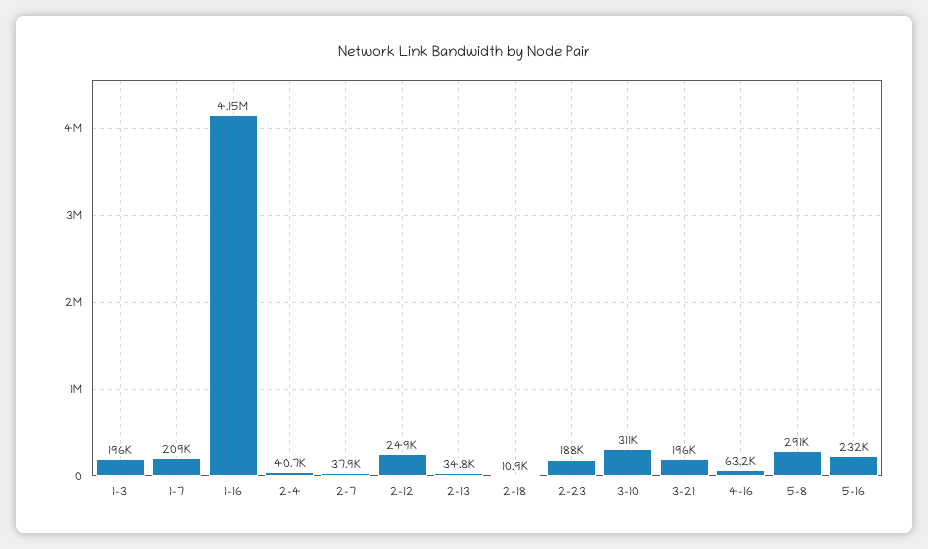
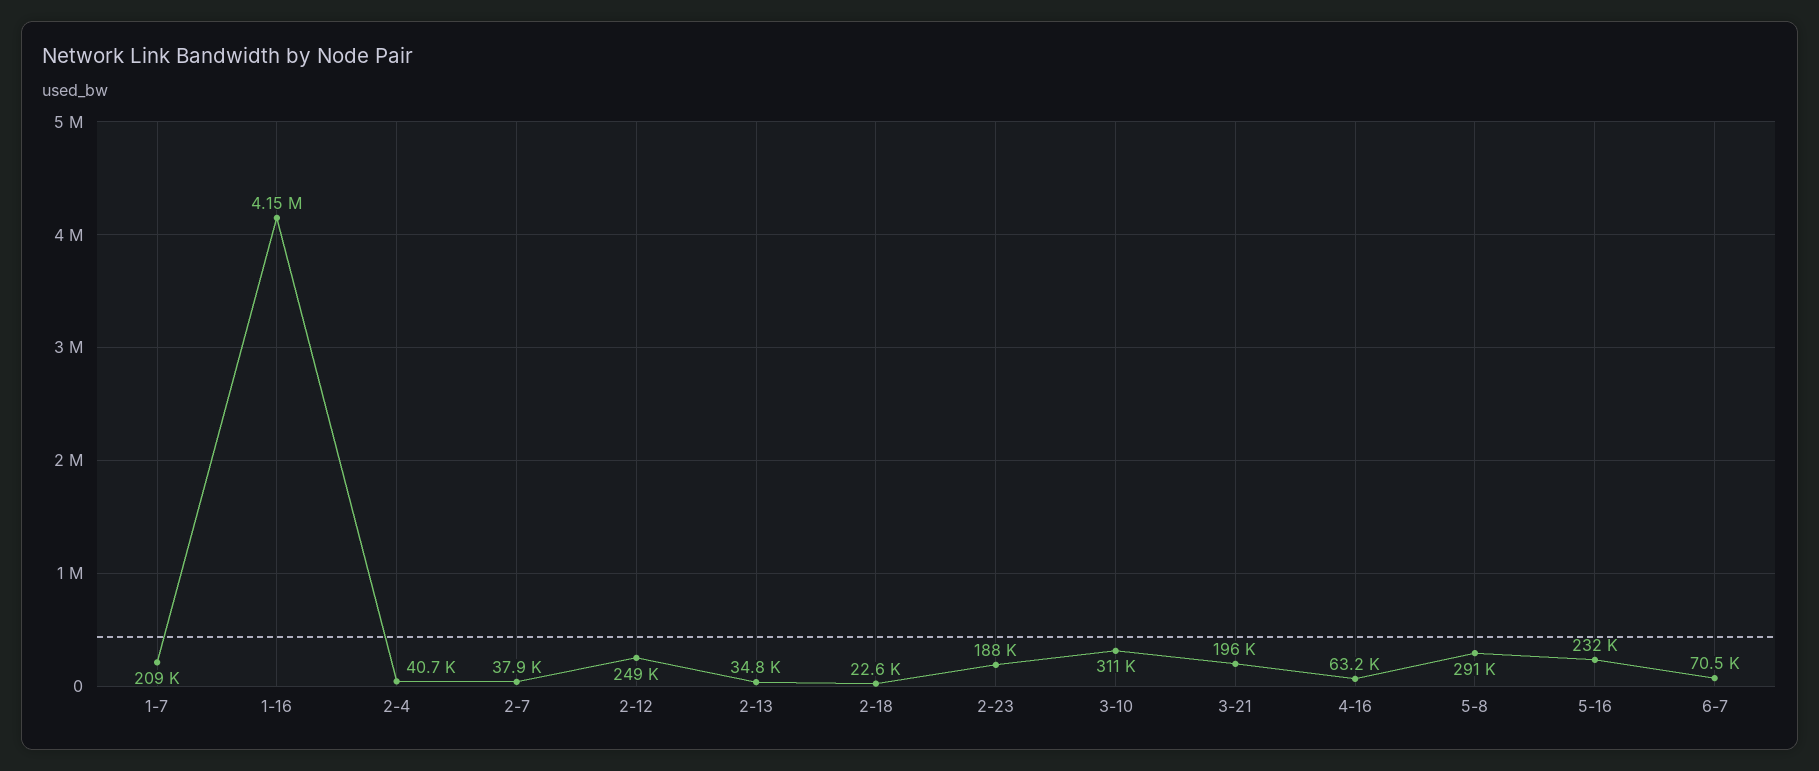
1-3: 196000 -> none
2-18: 10900 -> 22600
6-7: none -> 70500

